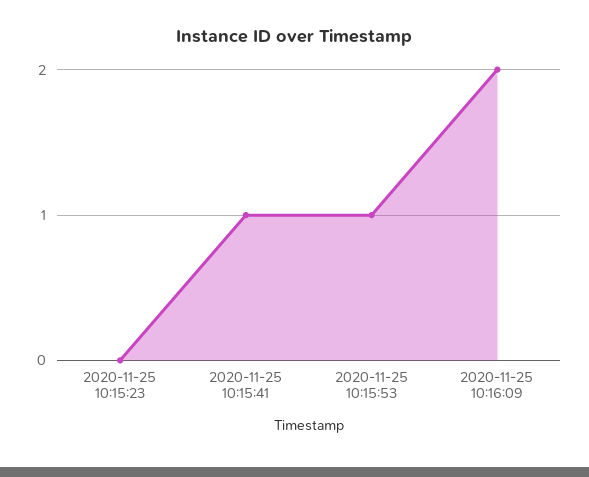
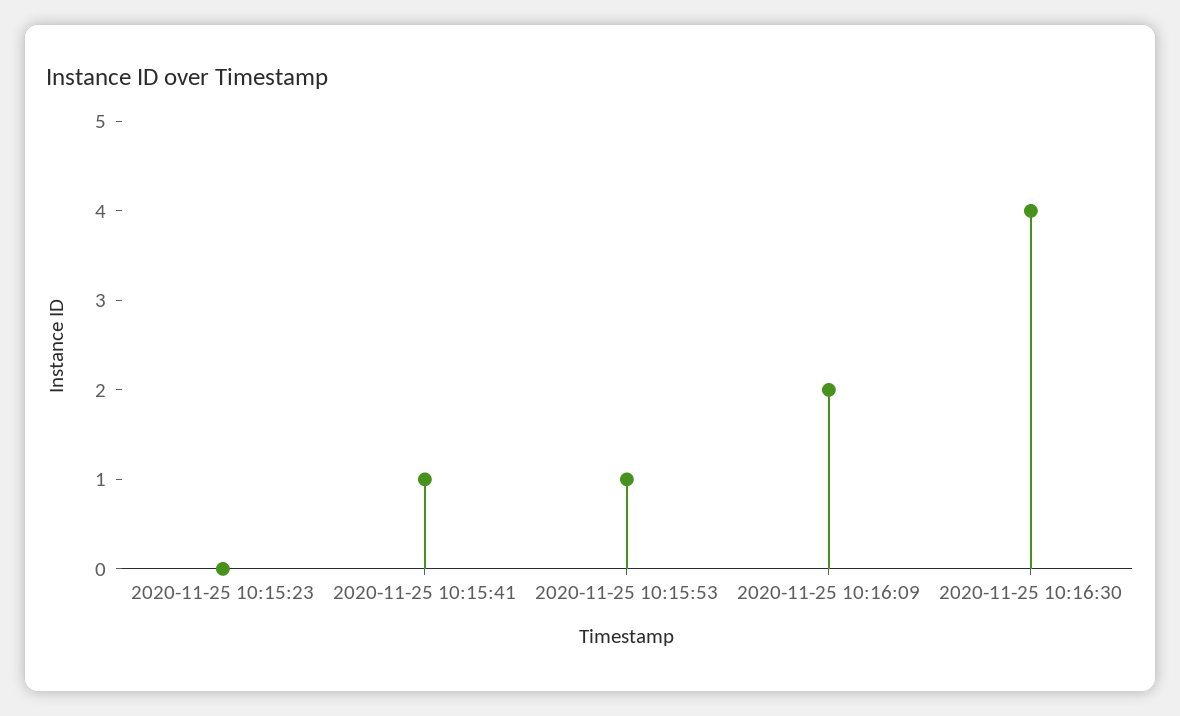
2020-11-25 10:16:30: none -> 4

